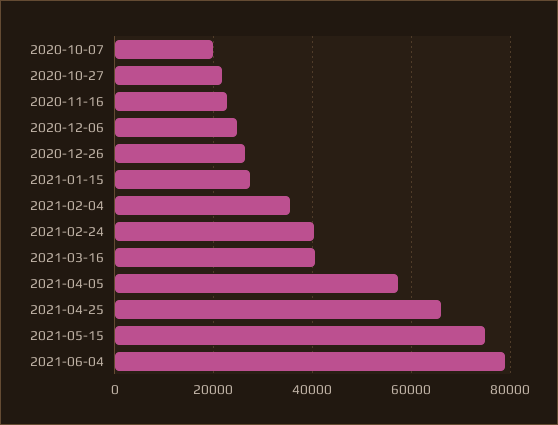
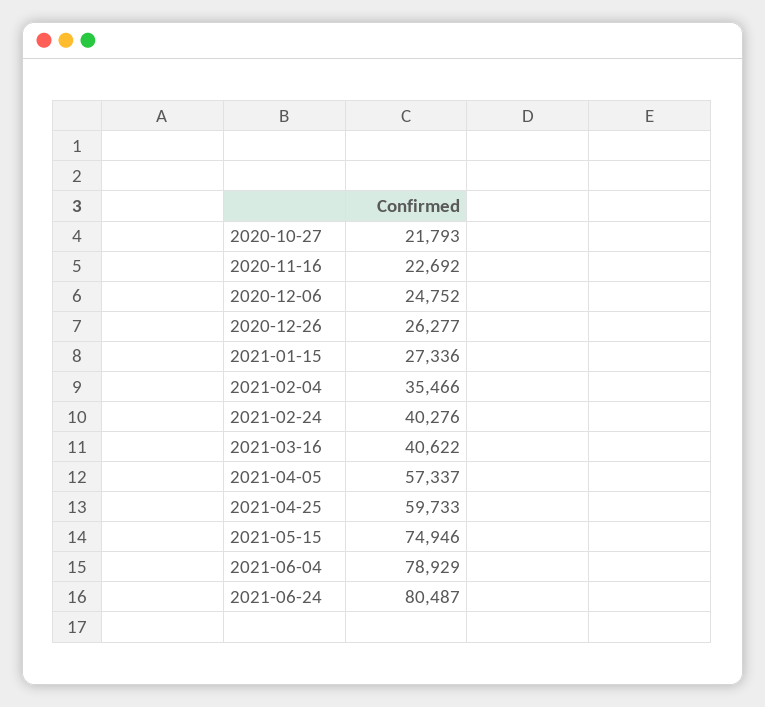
2020-10-07: 20000 -> none
2021-04-25: 66000 -> 59733
2021-06-24: none -> 80487

